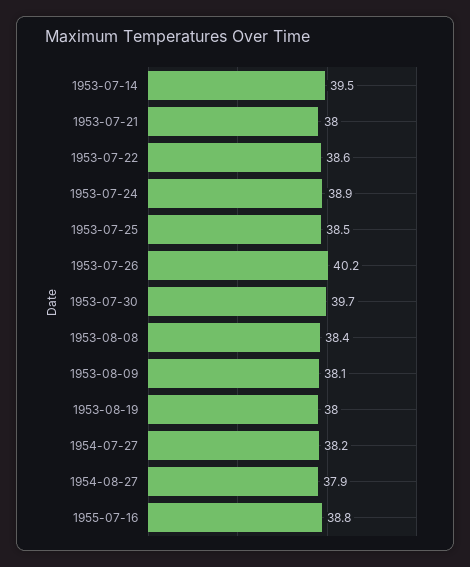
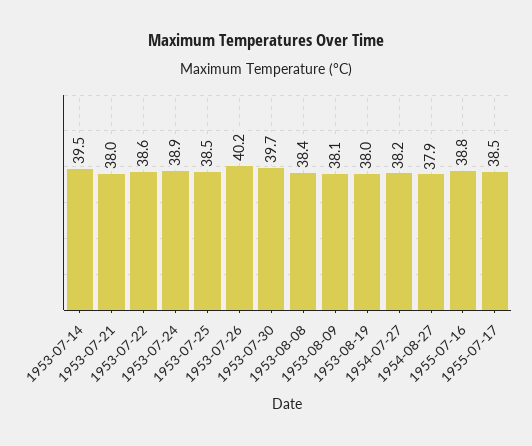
1955-07-17: none -> 38.5

